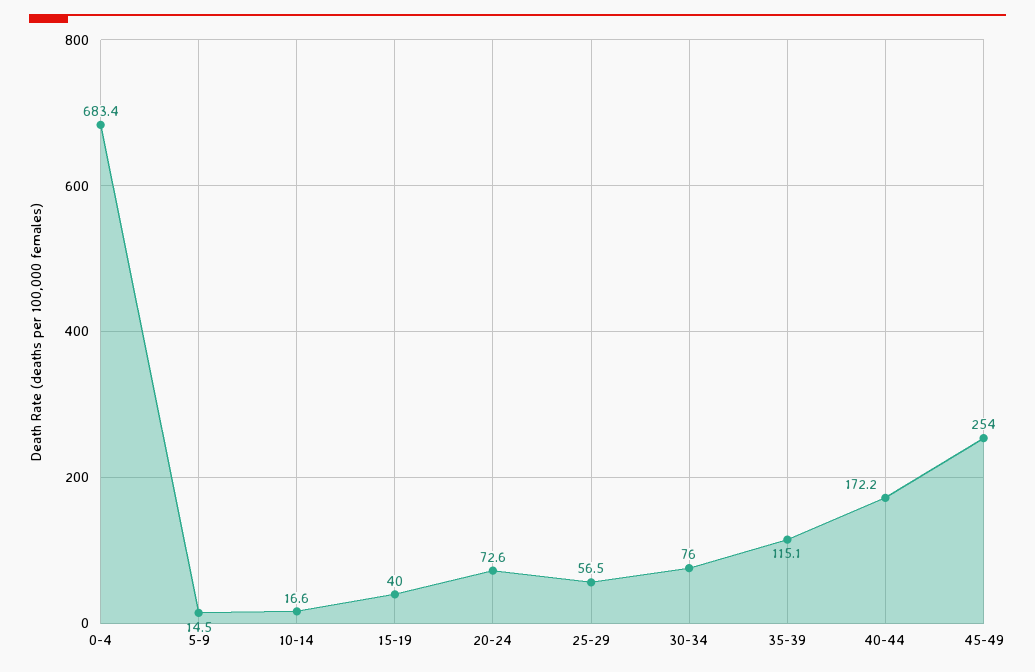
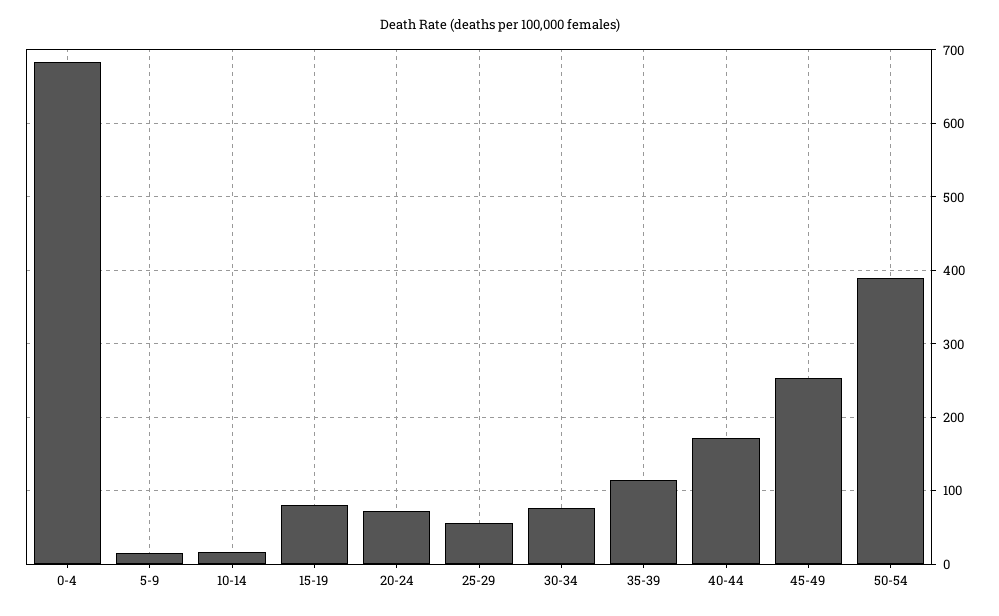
15-19: 40 -> 80
50-54: none -> 390

